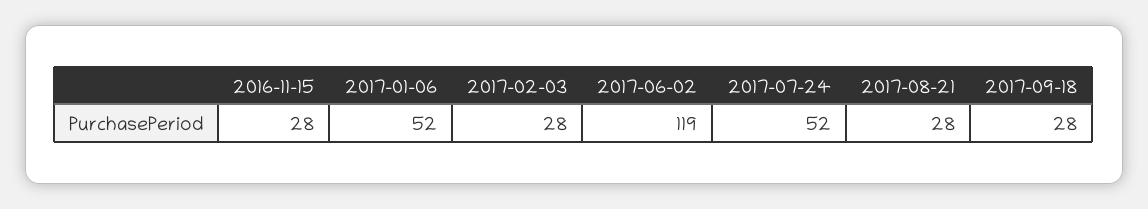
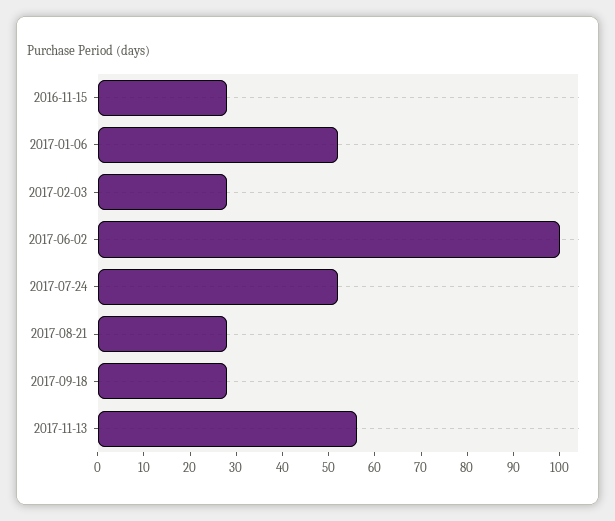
2017-06-02: 119 -> 100
2017-11-13: none -> 55

